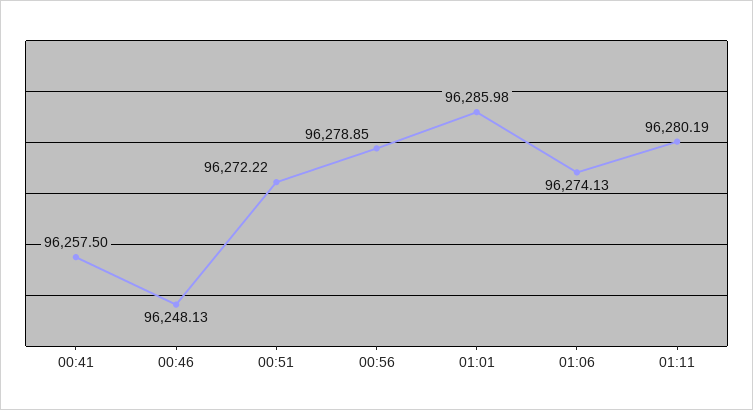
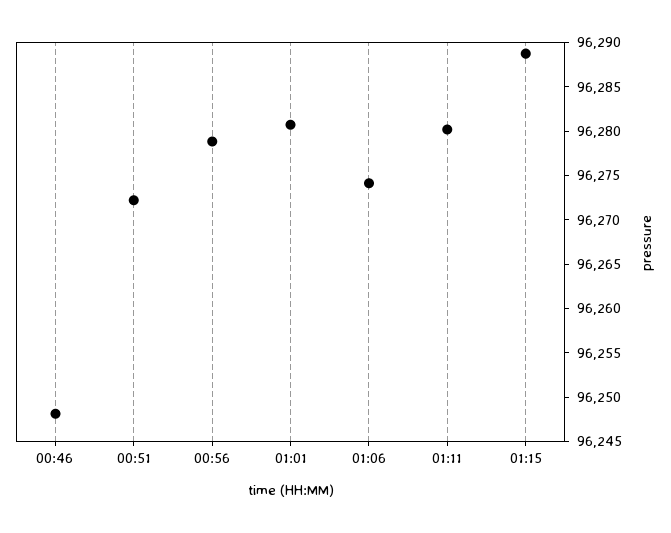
00:41: 96257.5 -> none
01:01: 96285.98 -> 96281
01:15: none -> 96289

